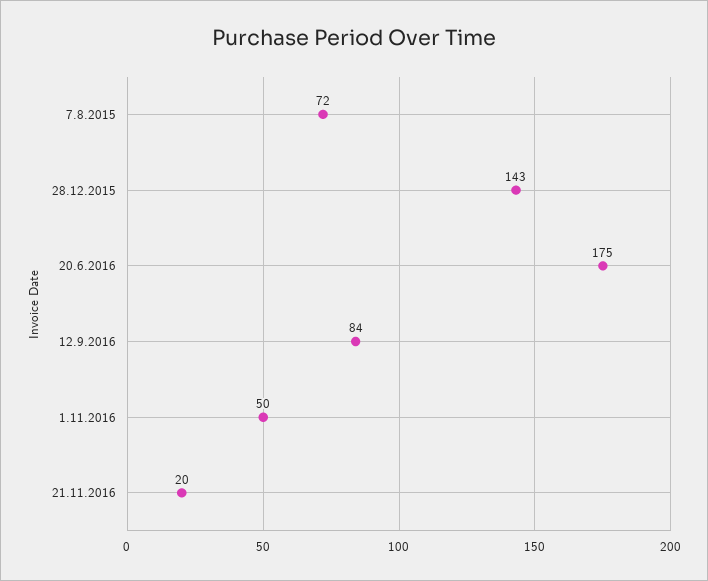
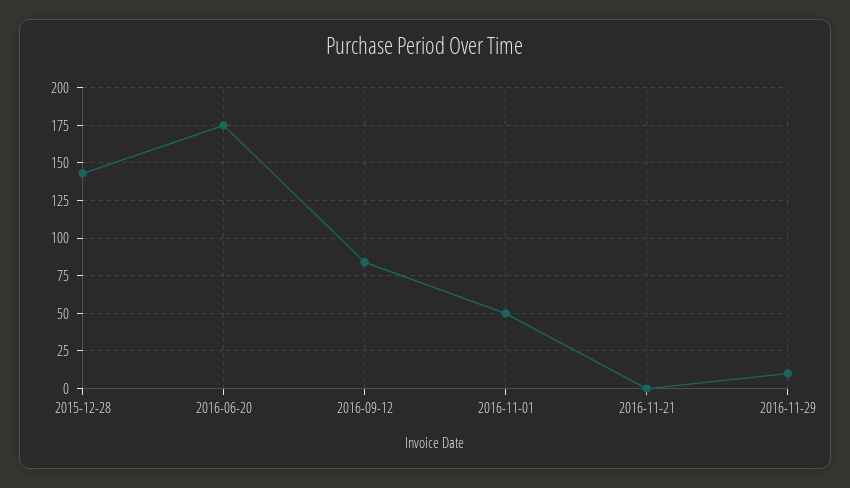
7.8.2015: 72 -> none
21.11.2016: 20 -> 0
2016-11-29: none -> 10

